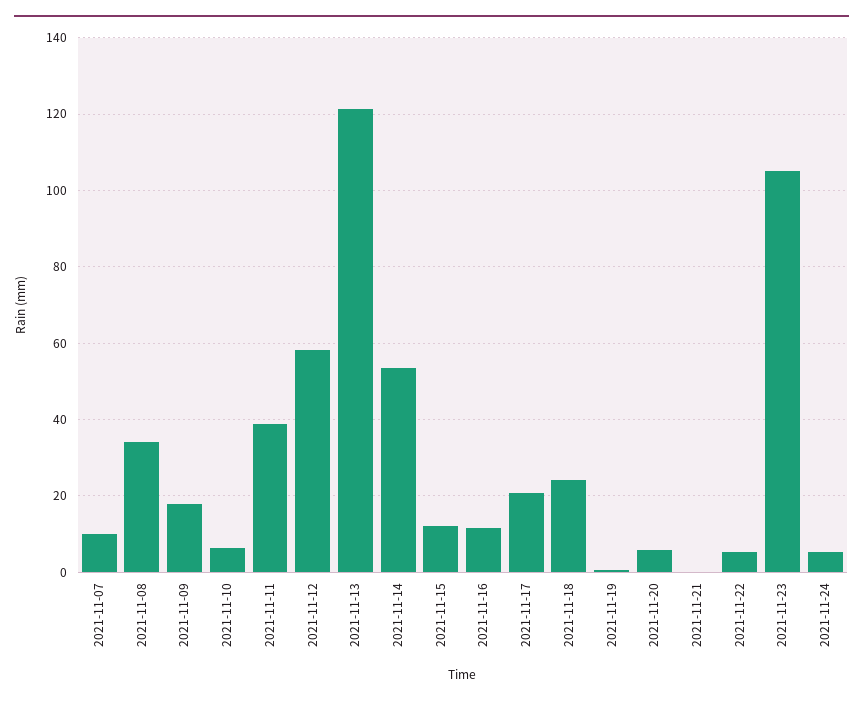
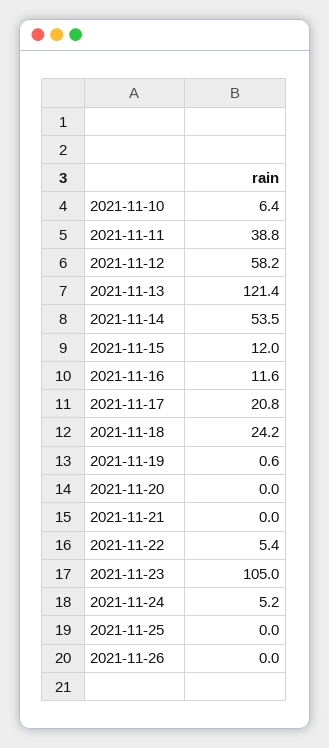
2021-11-07: 10 -> none
2021-11-08: 34 -> none
2021-11-09: 18 -> none
2021-11-20: 6 -> 0
2021-11-25: none -> 0
2021-11-26: none -> 0

